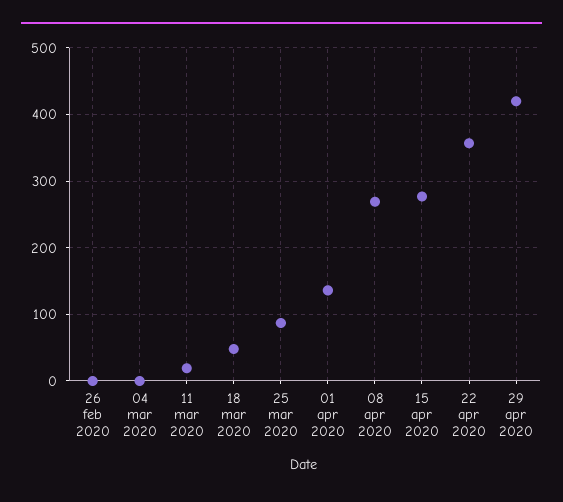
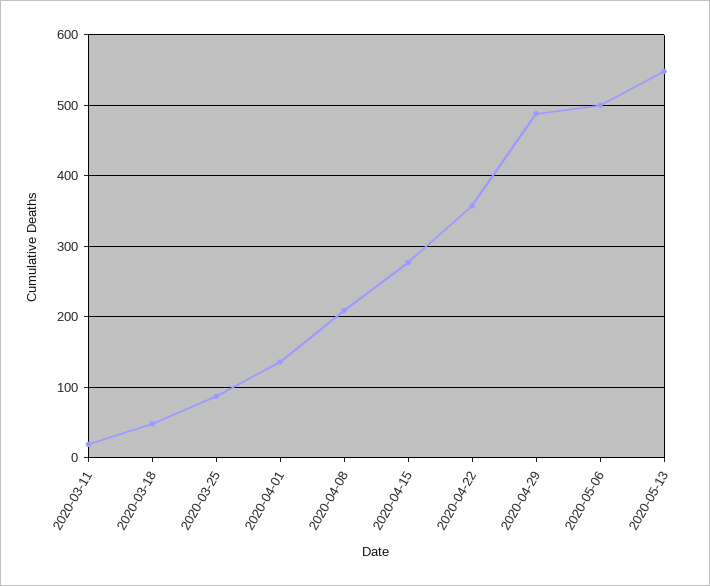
26 feb 2020: 0 -> none
04 mar 2020: 0 -> none
08 apr 2020: 270 -> 210
29 apr 2020: 420 -> 490
2020-05-06: none -> 500
2020-05-13: none -> 550

